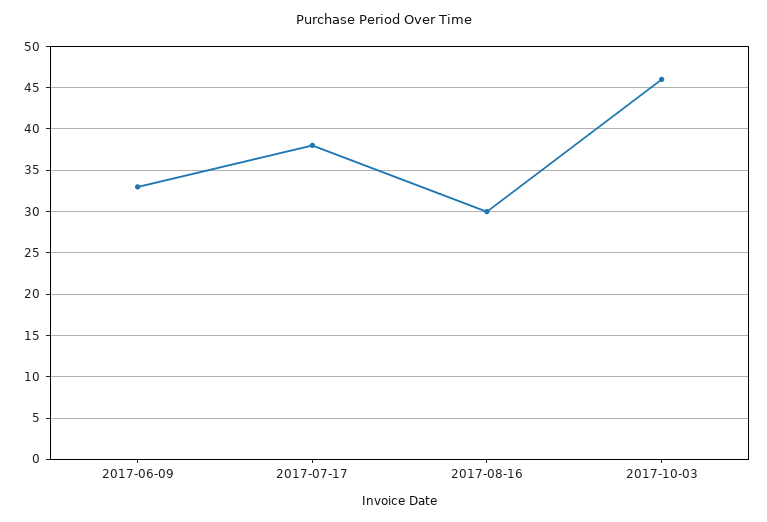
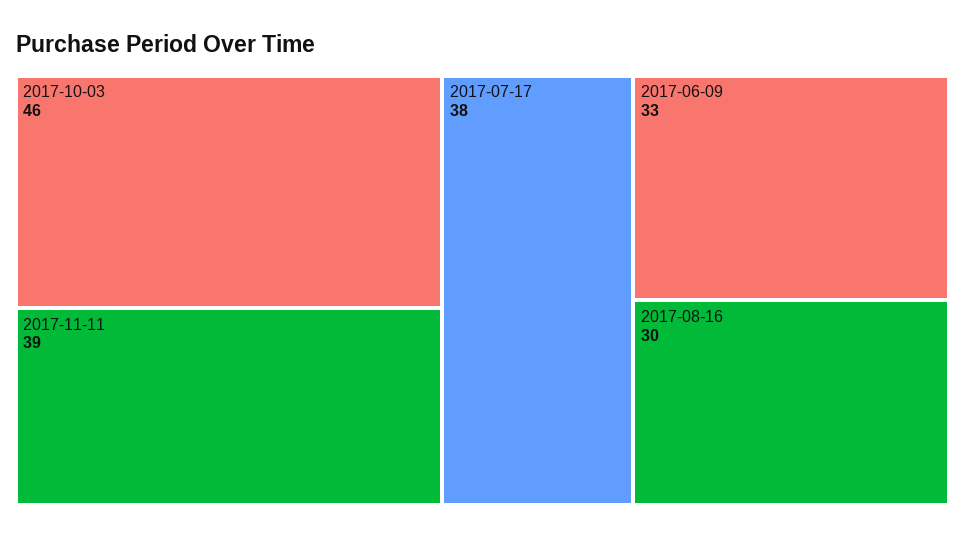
2017-11-11: none -> 39

